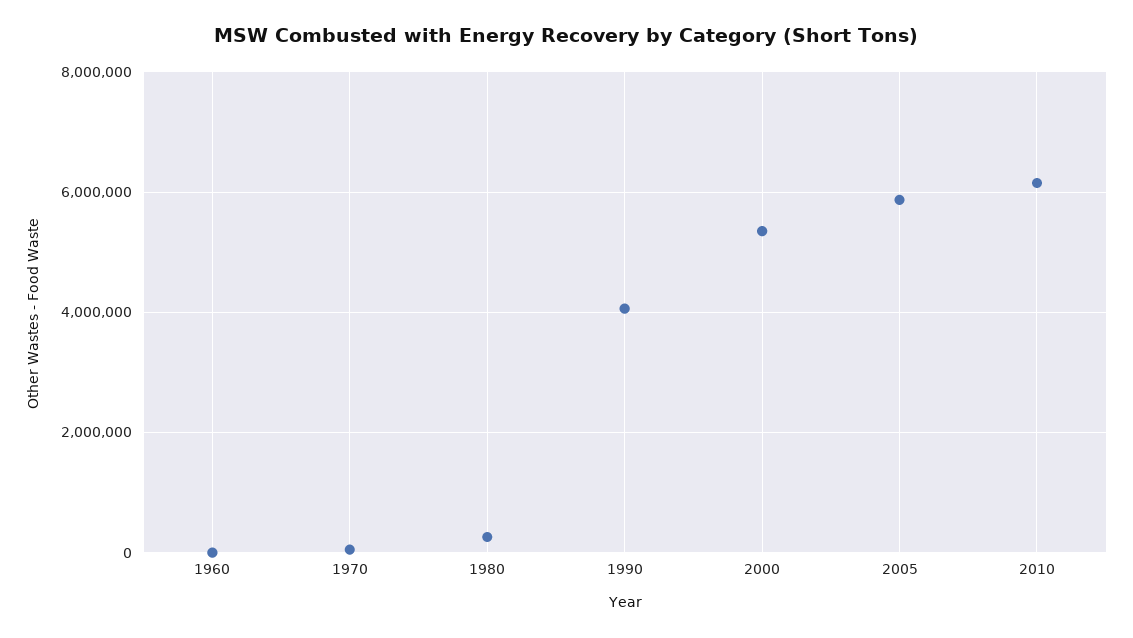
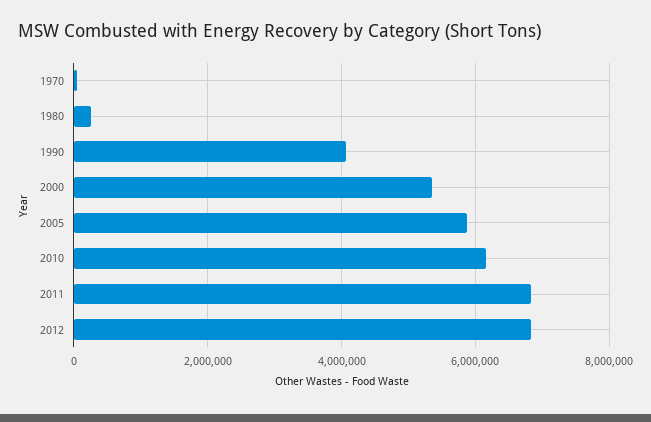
1960: 0 -> none
2011: none -> 6800000
2012: none -> 6800000

